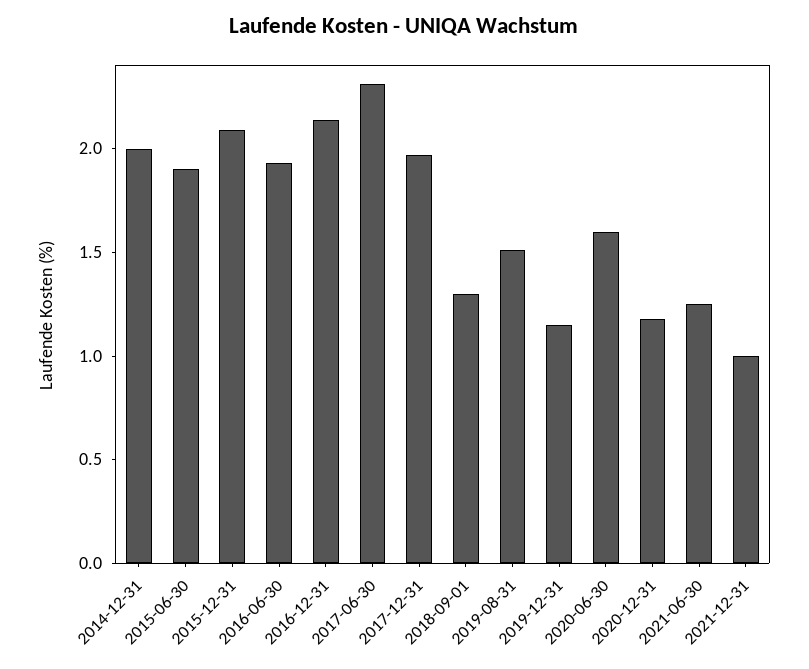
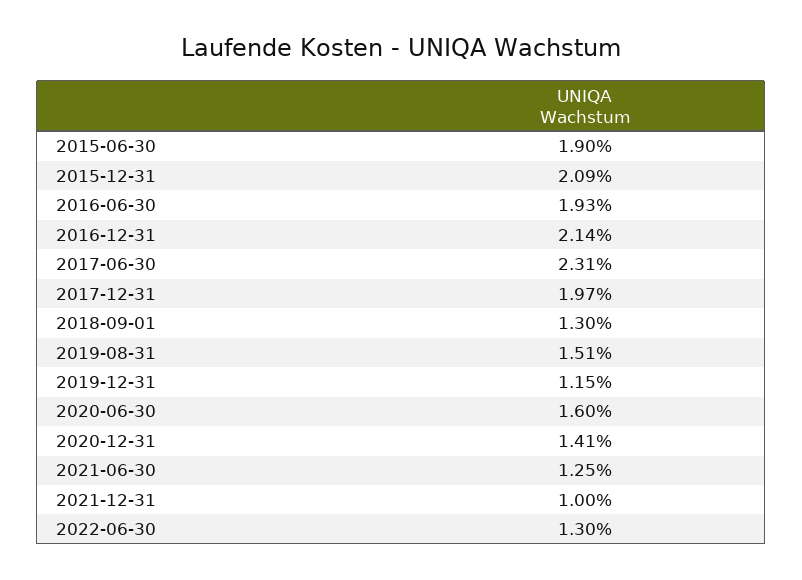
2014-12-31: 2 -> none
2020-12-31: 1.2 -> 1.41
2022-06-30: none -> 1.3

